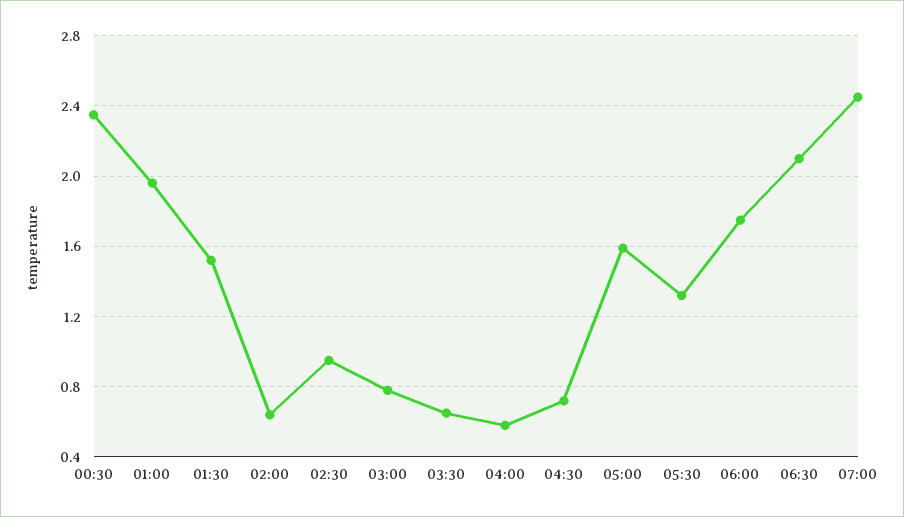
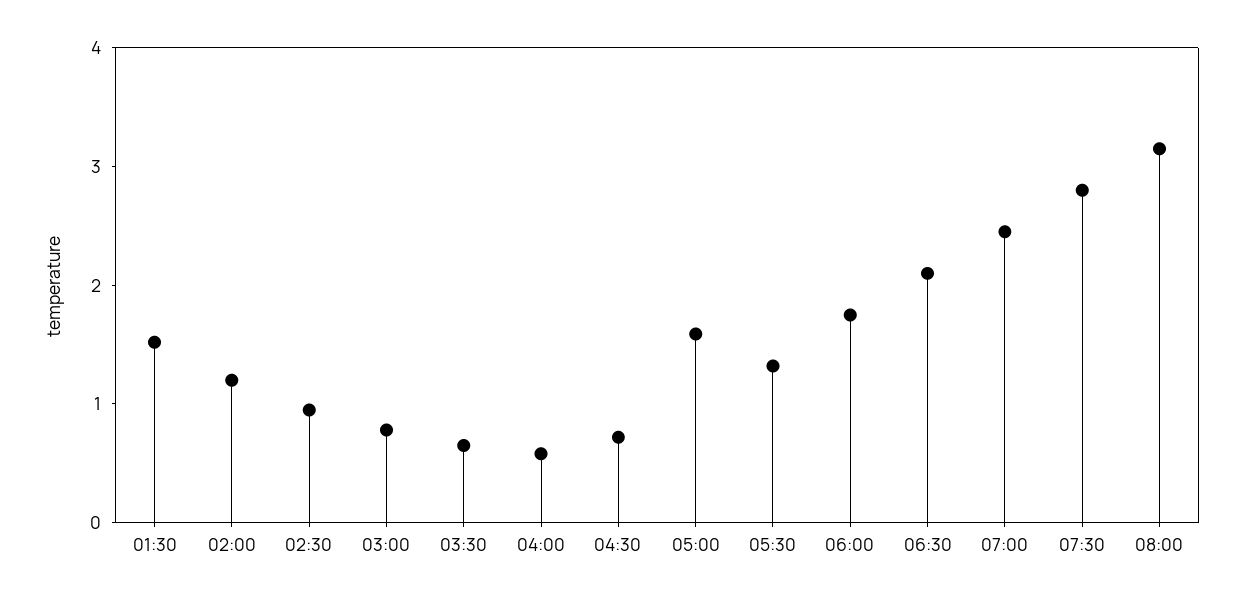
00:30: 2.35 -> none
01:00: 1.95 -> none
02:00: 0.65 -> 1.2
07:30: none -> 2.8
08:00: none -> 3.2

